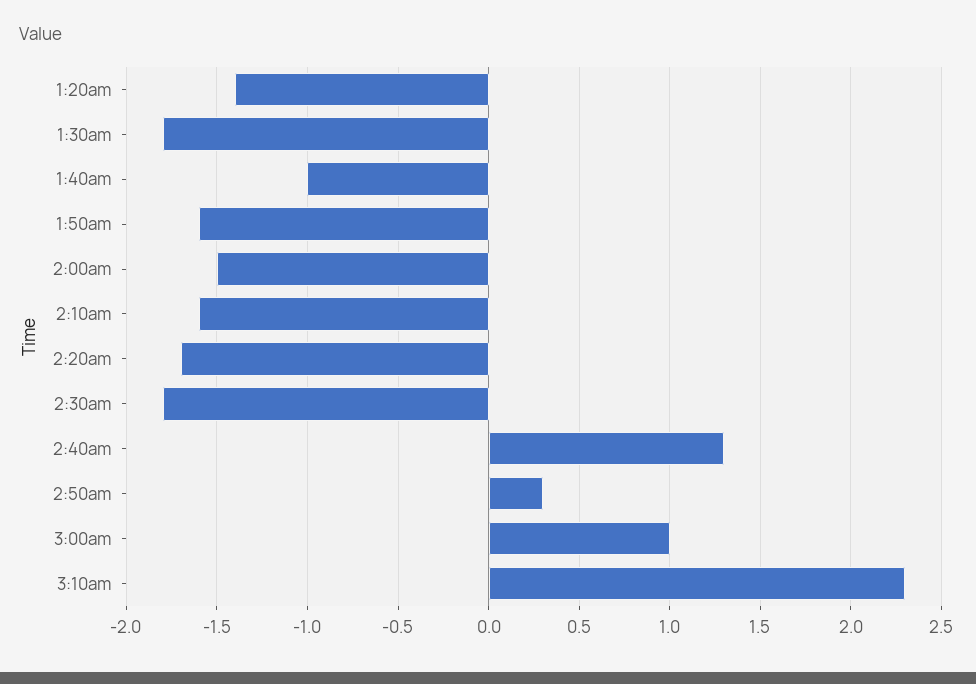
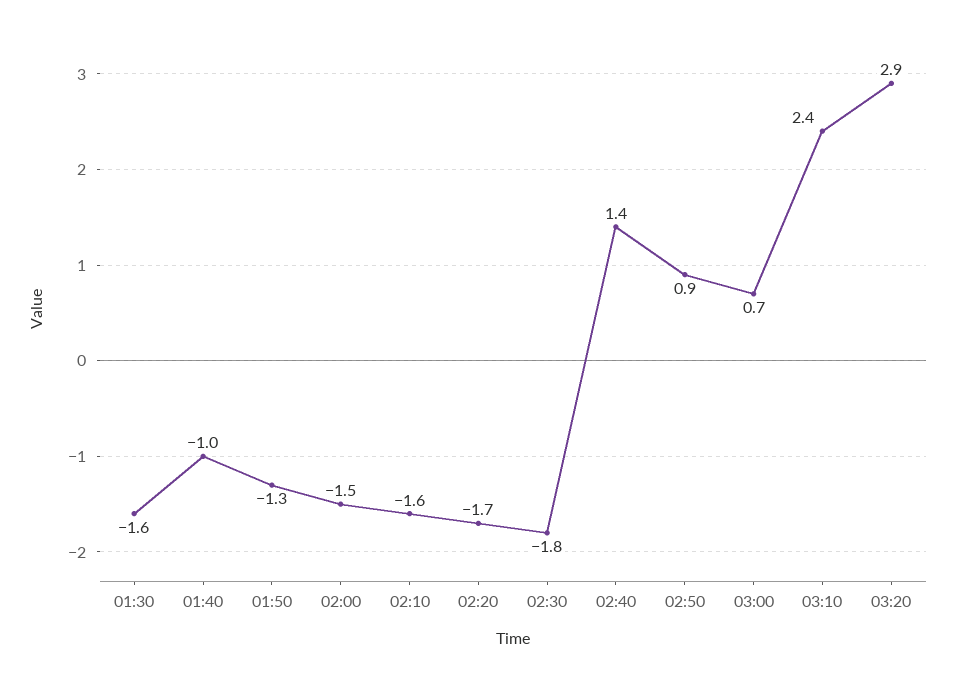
1:20am: -1.4 -> none
1:30am: -1.8 -> -1.6
1:50am: -1.6 -> -1.3
2:40am: 1.3 -> 1.4
2:50am: 0.3 -> 0.9
3:00am: 1 -> 0.7
3:10am: 2.3 -> 2.4
03:20: none -> 2.9

